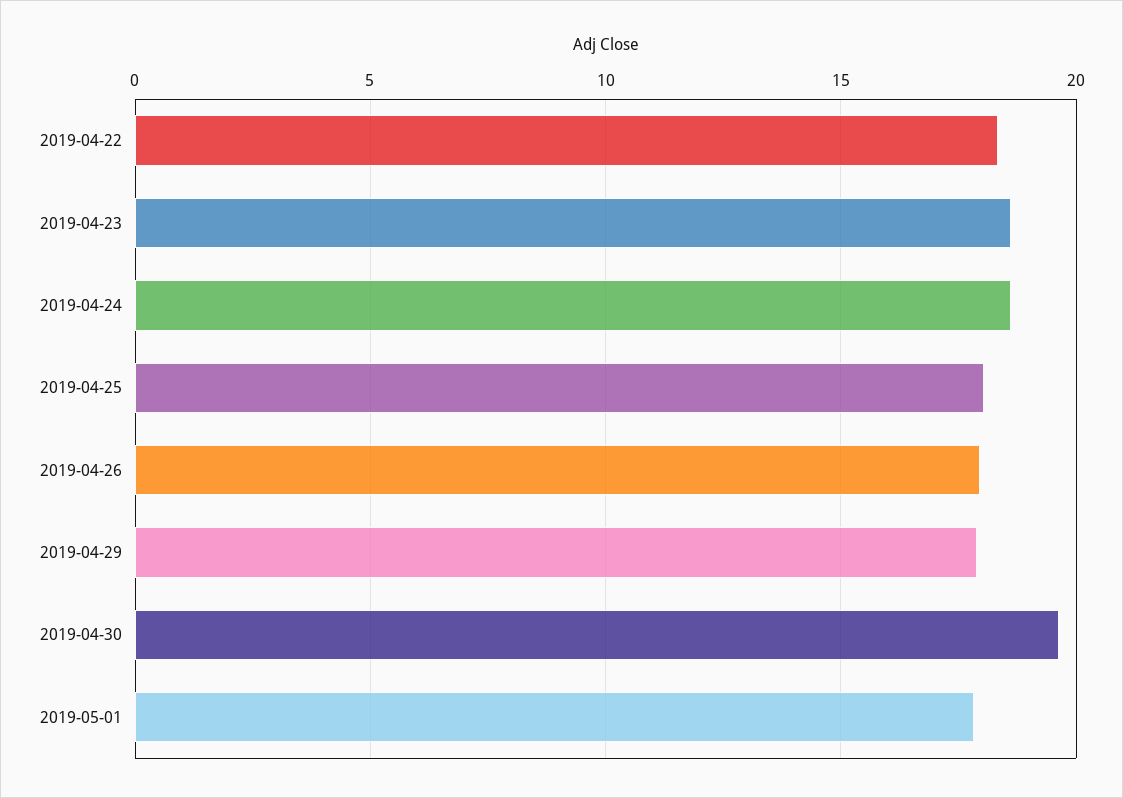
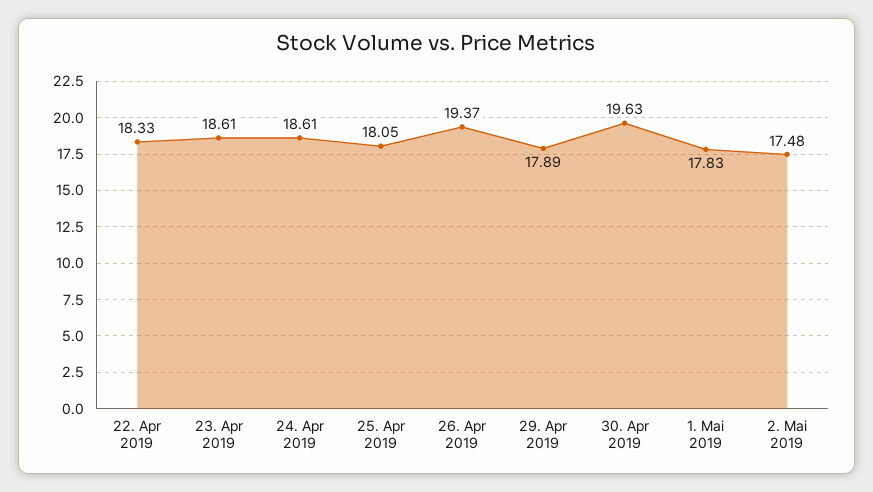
2019-04-26: 18 -> 19.37
2. Mai 2019: none -> 17.48

